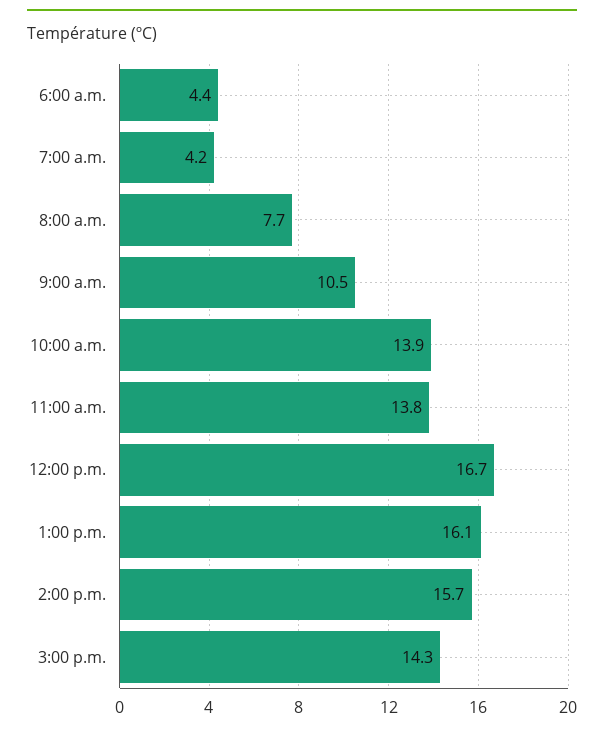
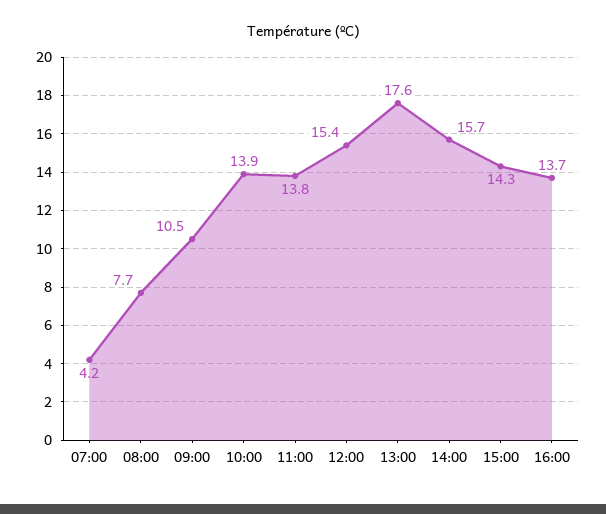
6:00 a.m.: 4.4 -> none
12:00 p.m.: 16.7 -> 15.4
1:00 p.m.: 16.1 -> 17.6
16:00: none -> 13.7

